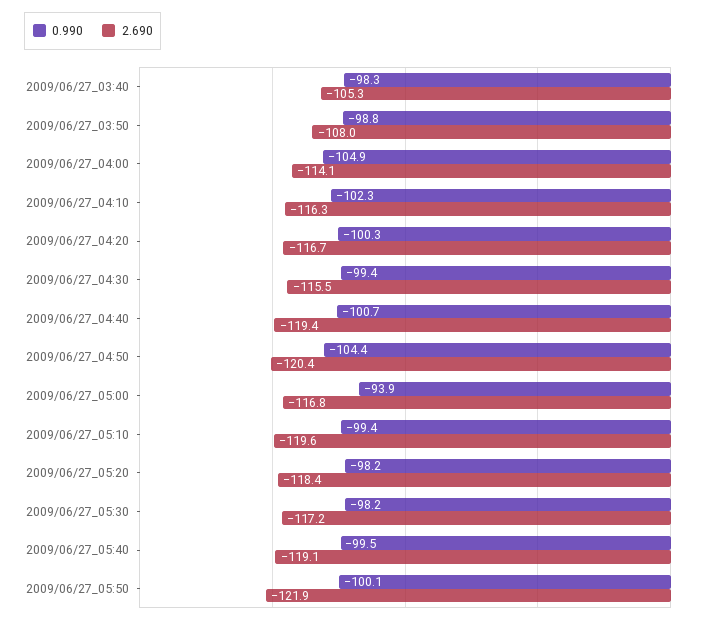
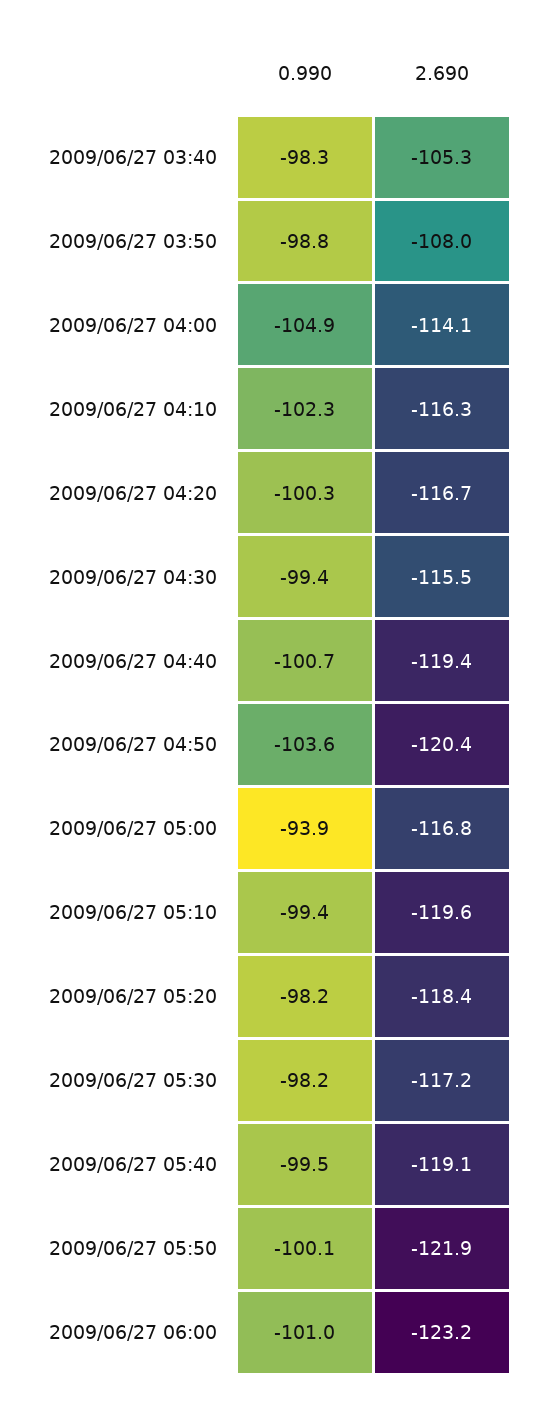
0.990, 2009/06/27_04:50: -104.4 -> -103.6
0.990, 2009/06/27 06:00: none -> -101
2.690, 2009/06/27 06:00: none -> -123.2

